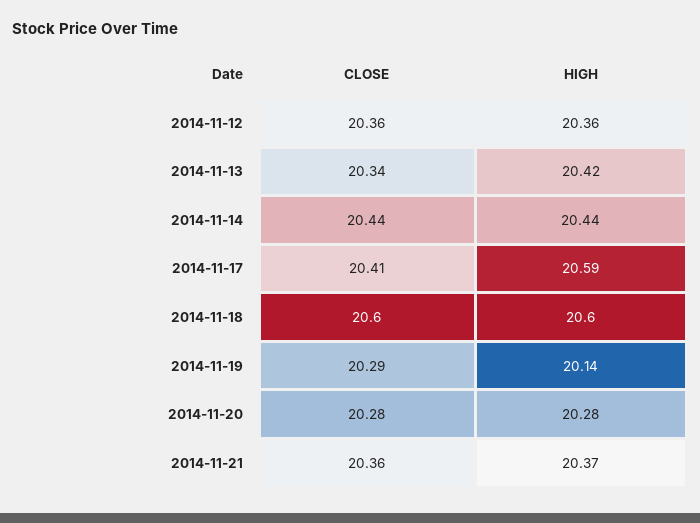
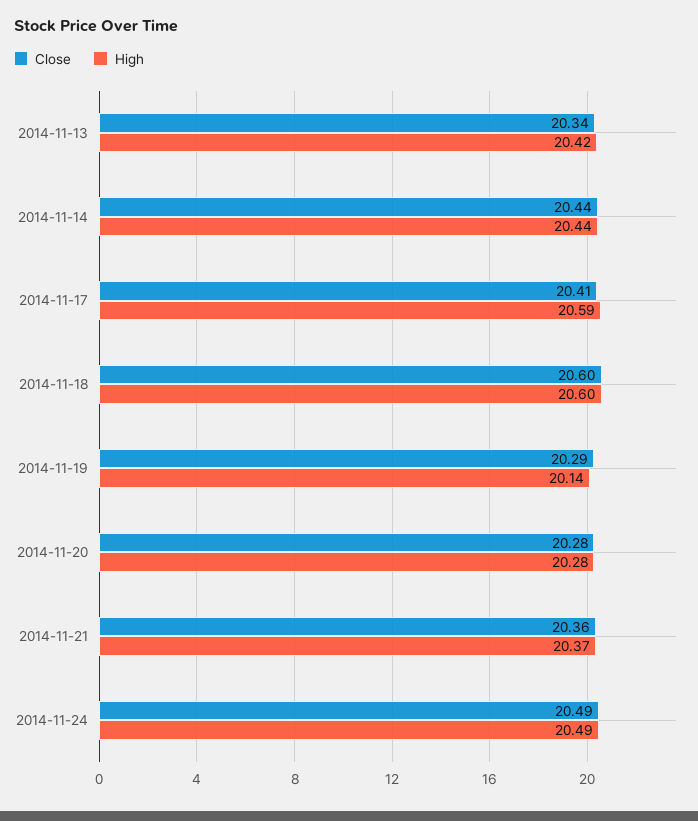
CLOSE, 2014-11-12: 20.36 -> none
HIGH, 2014-11-12: 20.36 -> none
CLOSE, 2014-11-24: none -> 20.49
HIGH, 2014-11-24: none -> 20.49

